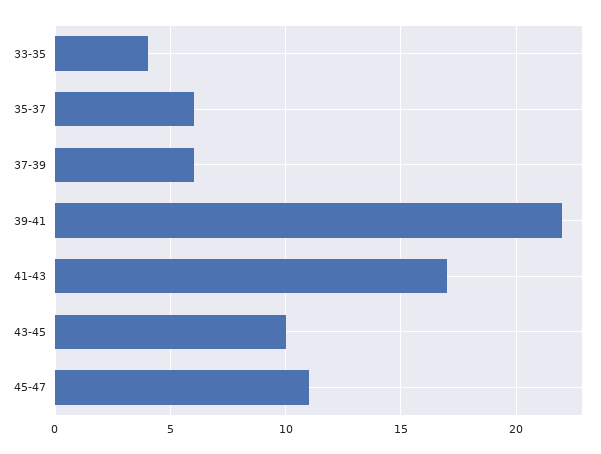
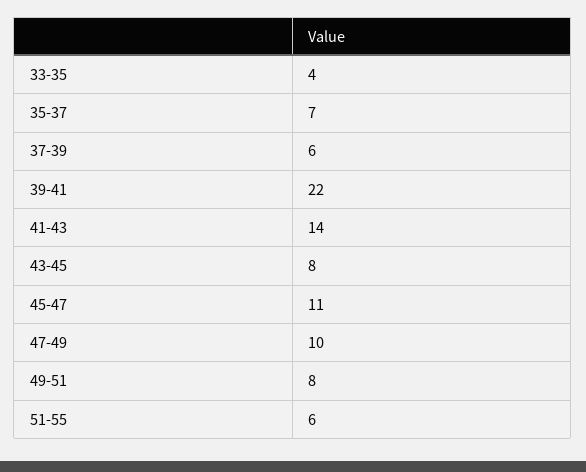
35-37: 6 -> 7
41-43: 17 -> 14
43-45: 10 -> 8
47-49: none -> 10
49-51: none -> 8
51-55: none -> 6

